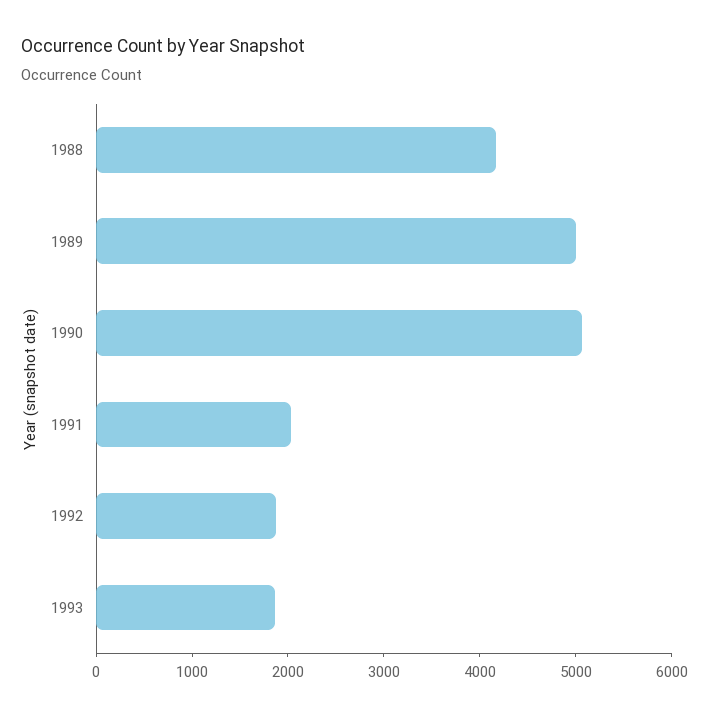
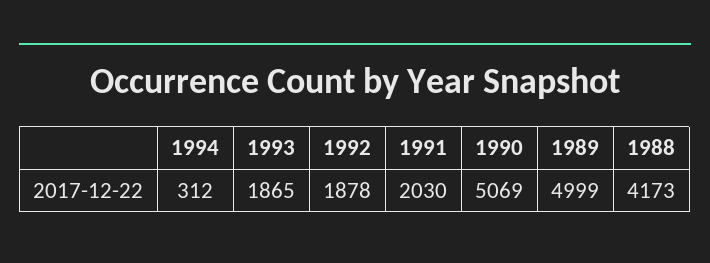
1994: none -> 312

